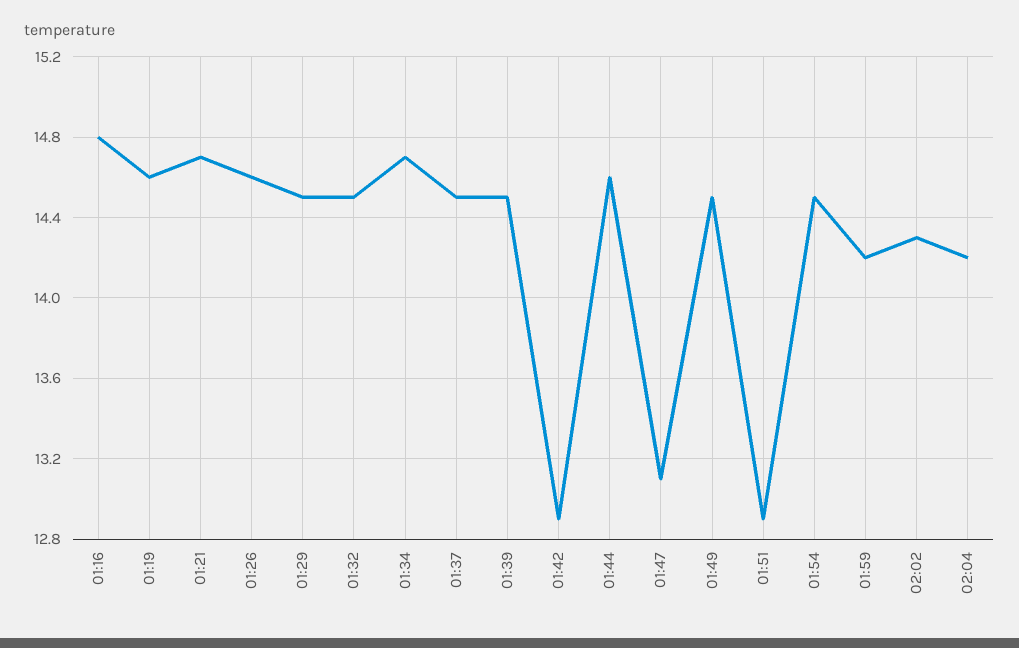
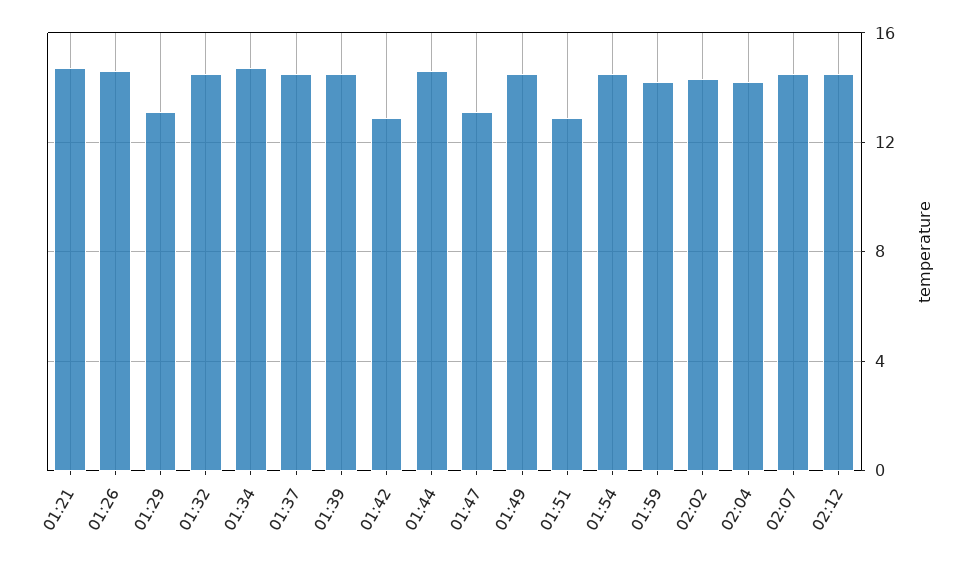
01:16: 14.8 -> none
01:19: 14.6 -> none
01:29: 14.5 -> 13
02:07: none -> 14.5
02:12: none -> 14.5

